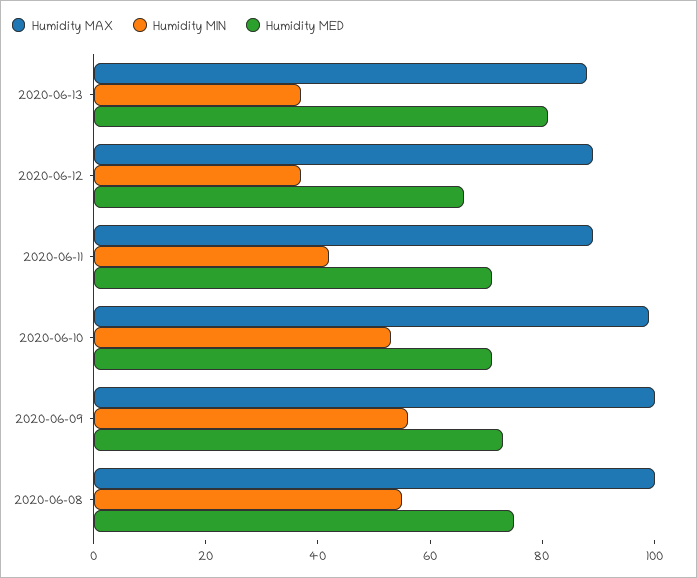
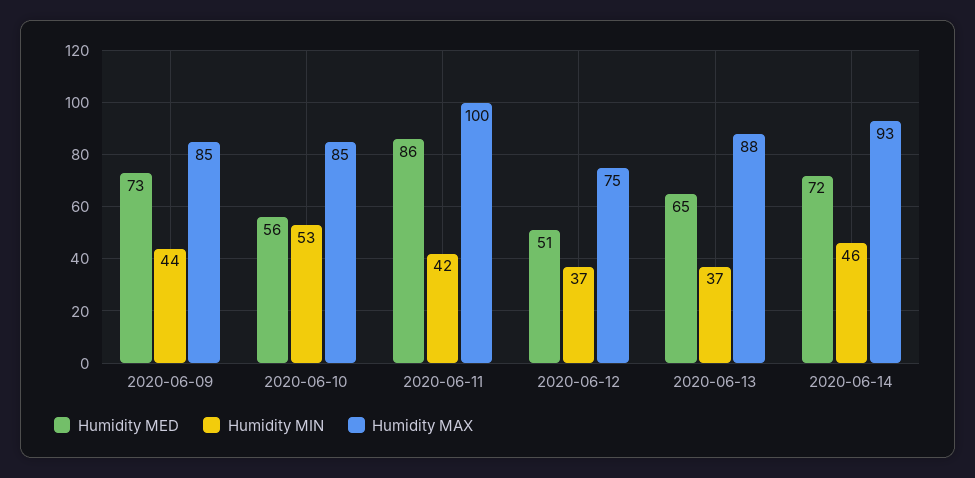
Humidity MED, 2020-06-13: 80 -> 65
Humidity MAX, 2020-06-12: 90 -> 75
Humidity MED, 2020-06-12: 65 -> 51
Humidity MAX, 2020-06-11: 90 -> 100
Humidity MED, 2020-06-11: 70 -> 86
Humidity MAX, 2020-06-10: 100 -> 85
Humidity MED, 2020-06-10: 70 -> 56
Humidity MAX, 2020-06-09: 100 -> 85
Humidity MIN, 2020-06-09: 55 -> 44
Humidity MAX, 2020-06-08: 100 -> none
Humidity MIN, 2020-06-08: 55 -> none
Humidity MED, 2020-06-08: 75 -> none
Humidity MED, 2020-06-14: none -> 72
Humidity MIN, 2020-06-14: none -> 46
Humidity MAX, 2020-06-14: none -> 93

